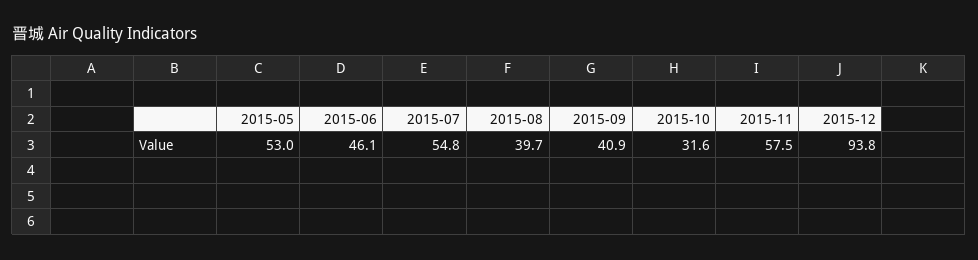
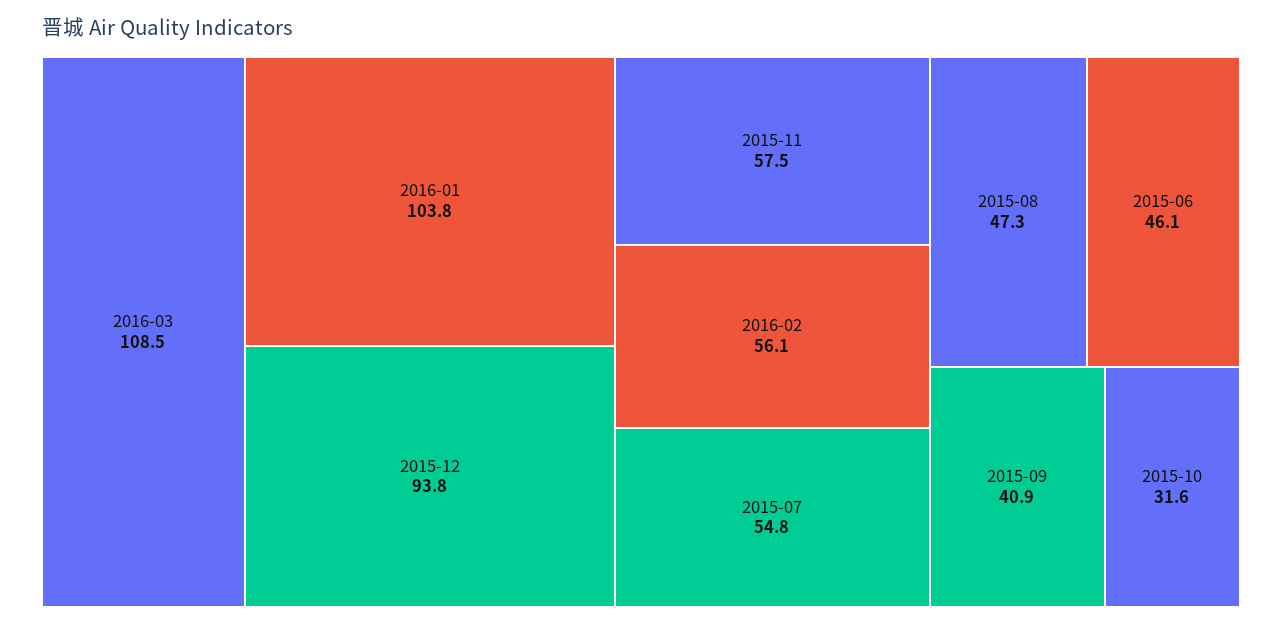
2015-05: 53 -> none
2015-08: 39.7 -> 47.3
2016-03: none -> 108.5
2016-01: none -> 103.8
2016-02: none -> 56.1

